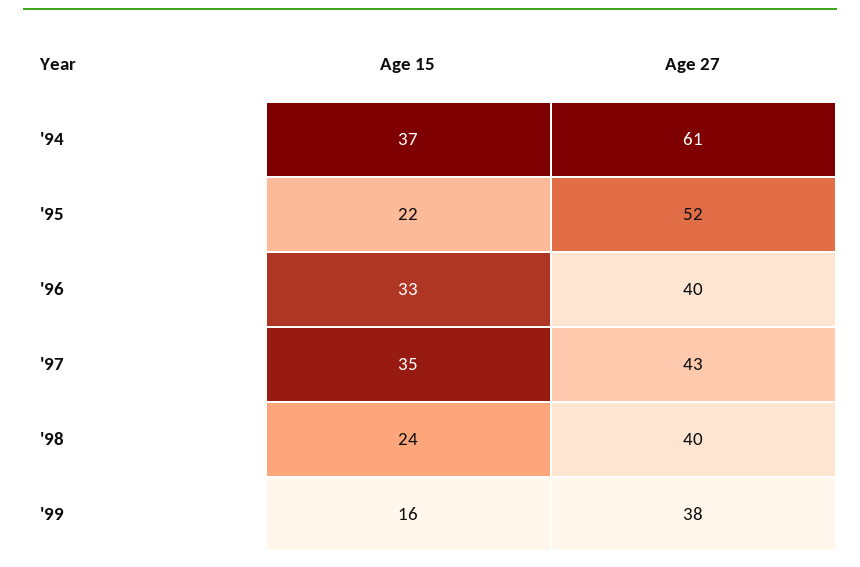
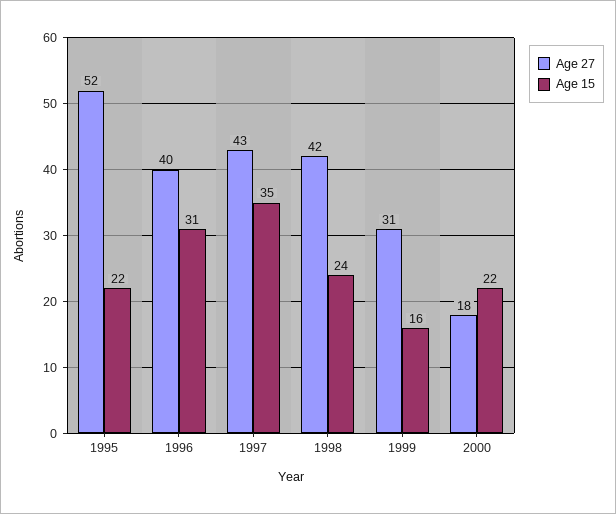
Age 15, '94: 37 -> none
Age 27, '94: 61 -> none
Age 15, '96: 33 -> 31
Age 27, '98: 40 -> 42
Age 27, '99: 38 -> 31
Age 27, 2000: none -> 18
Age 15, 2000: none -> 22

